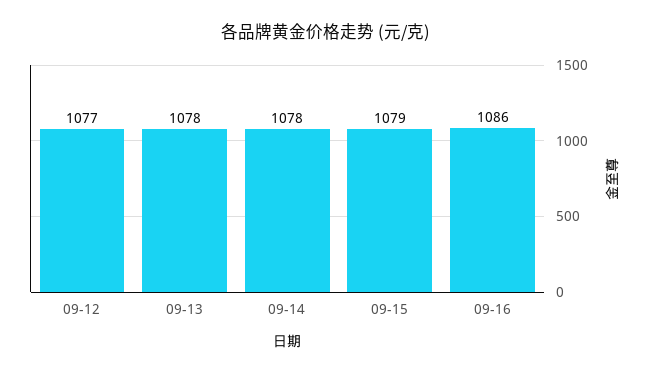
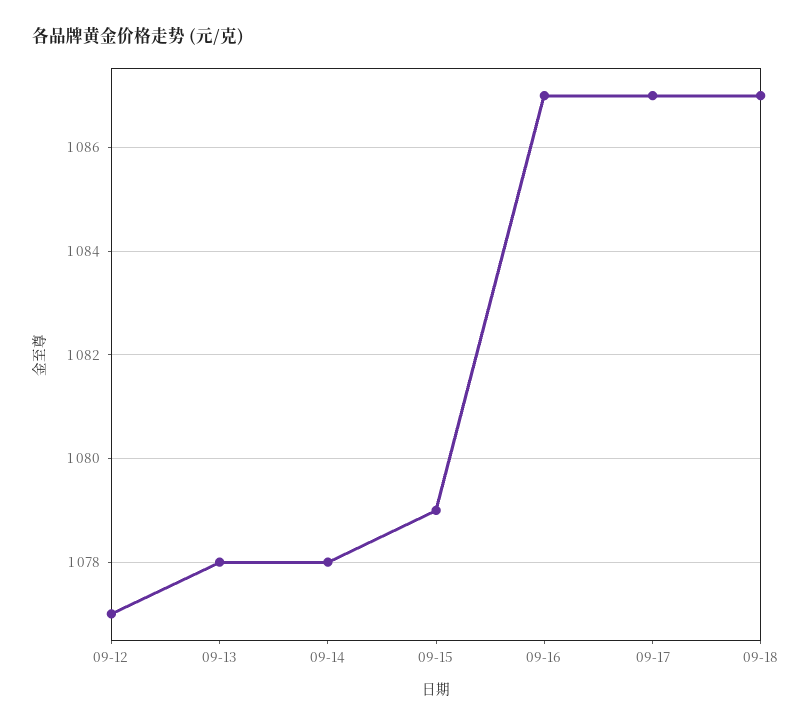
09-16: 1086 -> 1087
09-17: none -> 1087
09-18: none -> 1087

